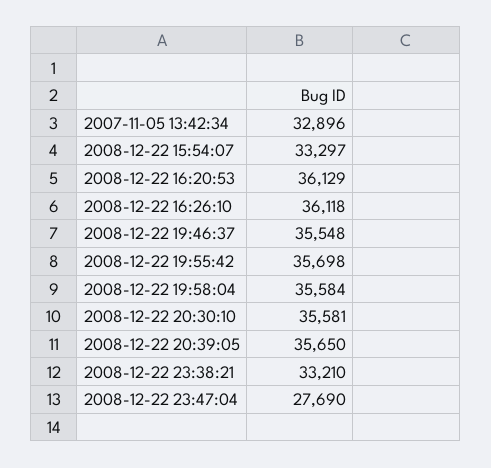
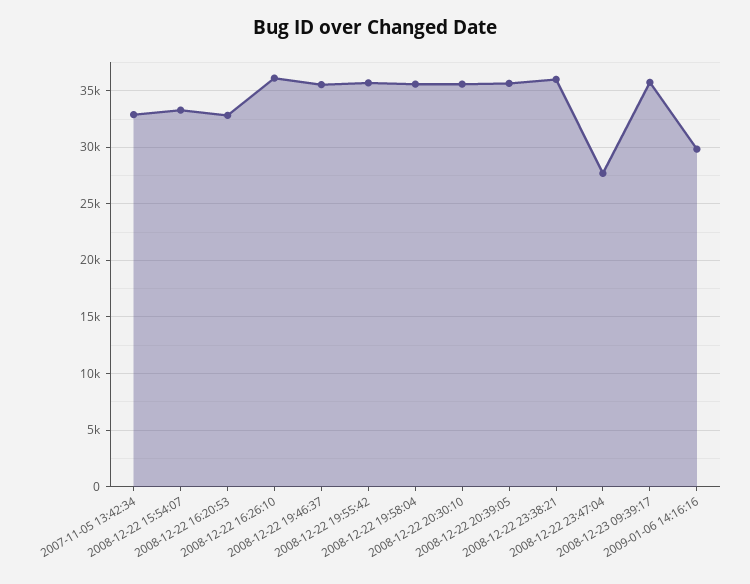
2008-12-22 16:20:53: 36129 -> 33000
2008-12-22 23:38:21: 33210 -> 36000
2008-12-23 09:39:17: none -> 36000
2009-01-06 14:16:16: none -> 30000

